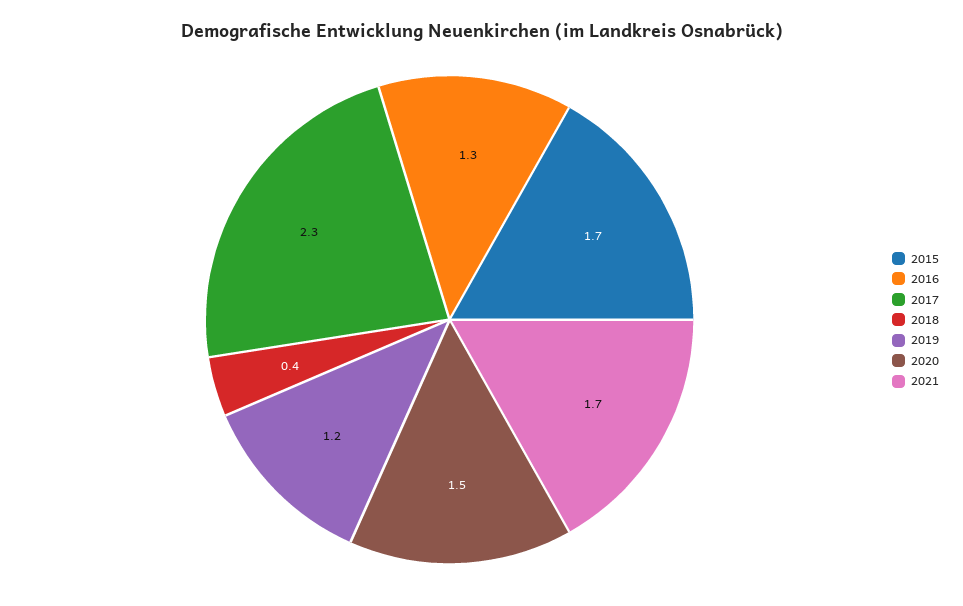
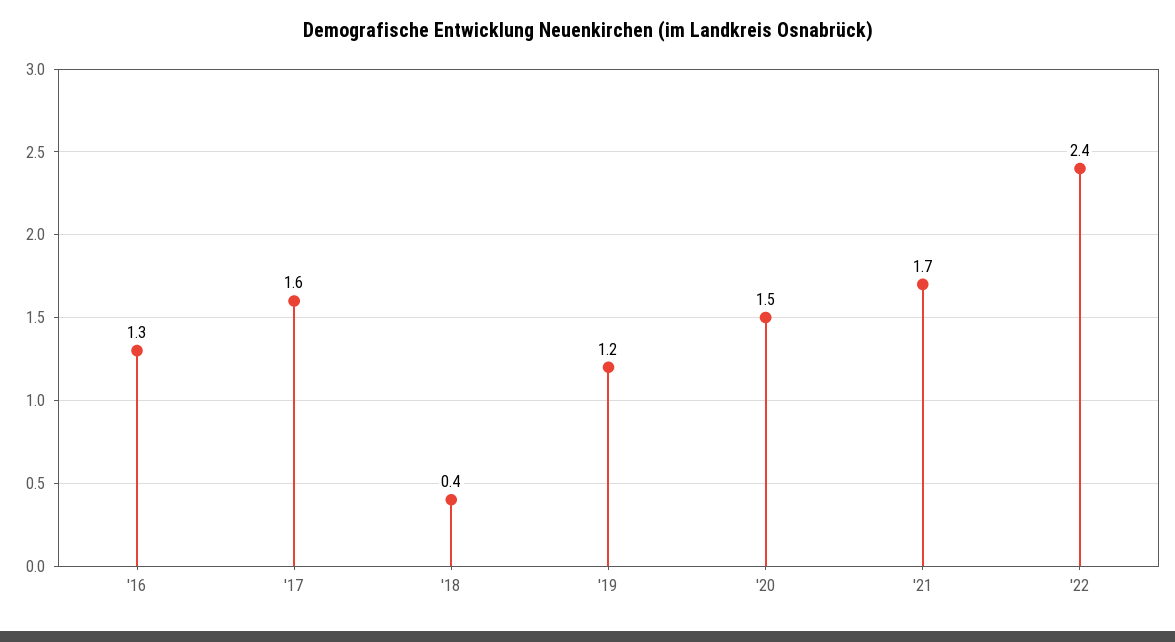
2015: 1.7 -> none
2017: 2.3 -> 1.6
'22: none -> 2.4

